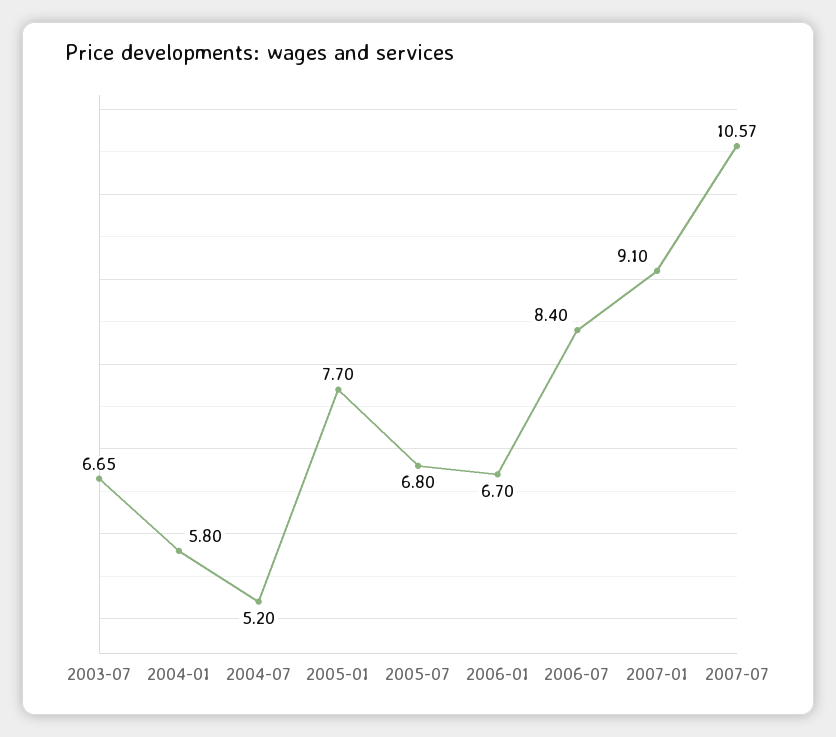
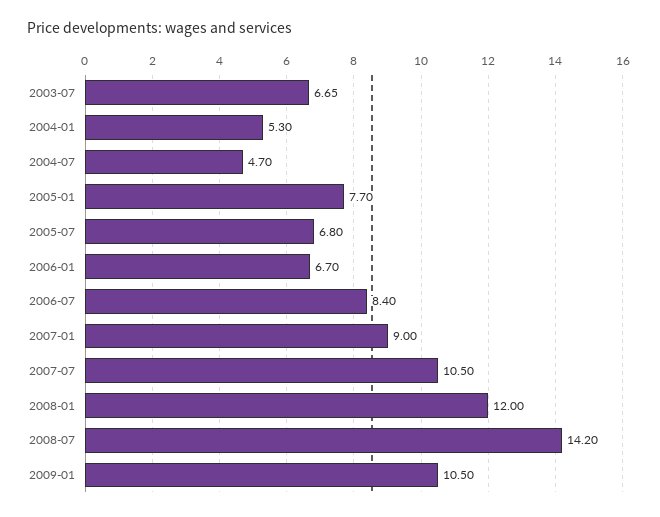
2004-01: 5.8 -> 5.3
2004-07: 5.2 -> 4.7
2007-01: 9.1 -> 9
2007-07: 10.57 -> 10.5
2008-01: none -> 12
2008-07: none -> 14.2
2009-01: none -> 10.5

